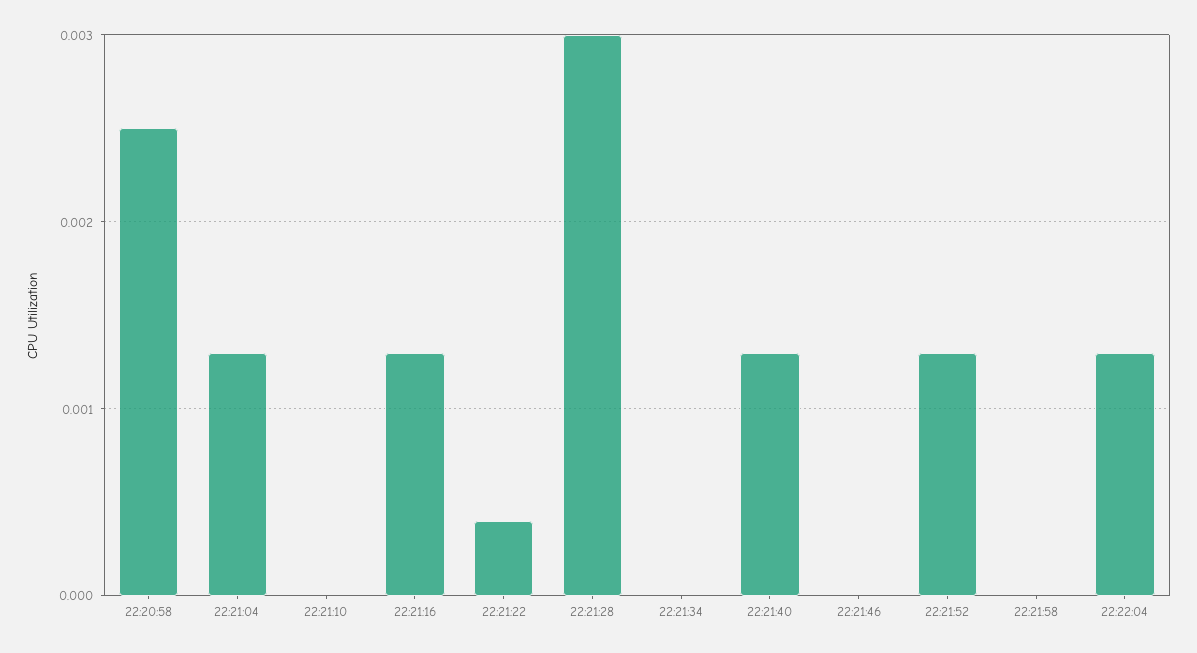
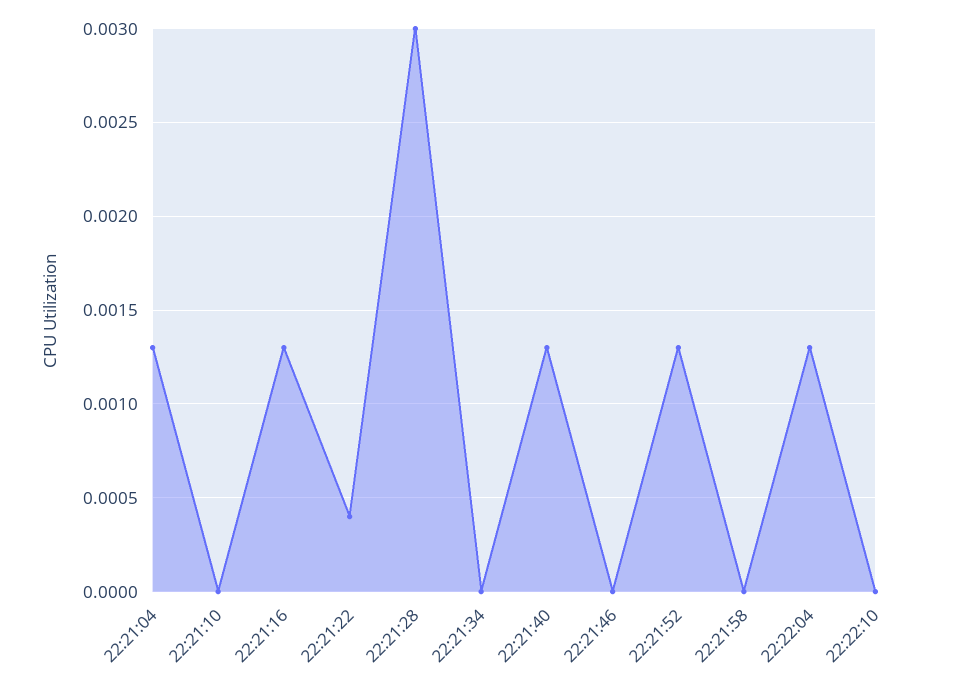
22:20:58: 0.0025 -> none
22:22:10: none -> 0

